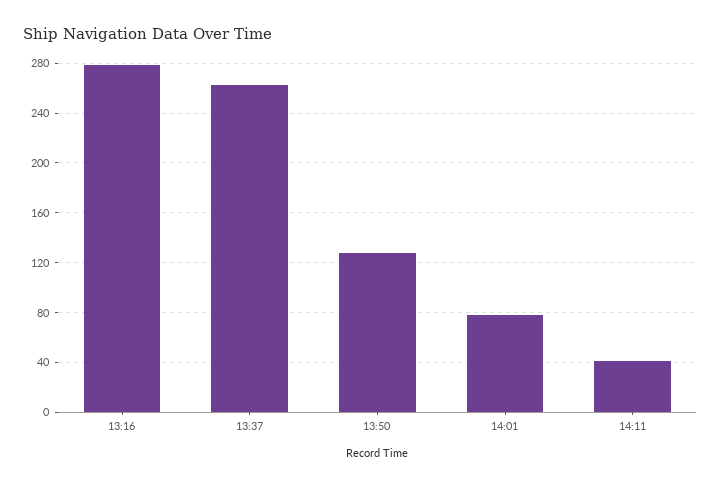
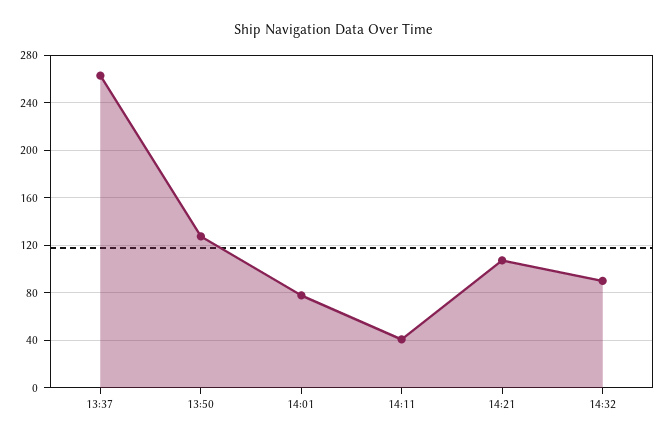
13:16: 280 -> none
14:21: none -> 110
14:32: none -> 90

